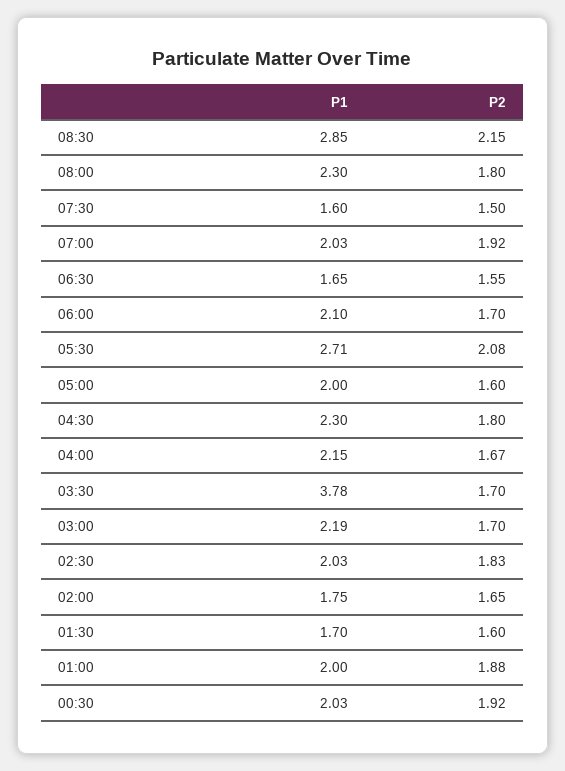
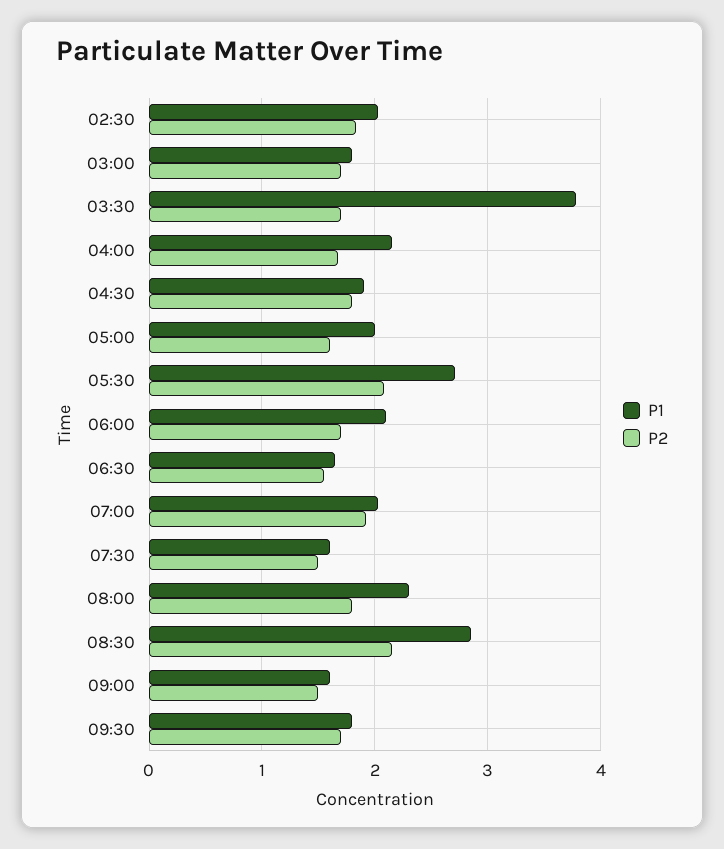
P1, 04:30: 2.3 -> 1.9
P1, 03:00: 2.19 -> 1.8
P1, 02:00: 1.75 -> none
P2, 02:00: 1.65 -> none
P1, 01:30: 1.7 -> none
P2, 01:30: 1.6 -> none
P1, 01:00: 2 -> none
P2, 01:00: 1.88 -> none
P1, 00:30: 2.03 -> none
P2, 00:30: 1.92 -> none
P1, 09:00: none -> 1.6
P2, 09:00: none -> 1.5
P1, 09:30: none -> 1.8
P2, 09:30: none -> 1.7

